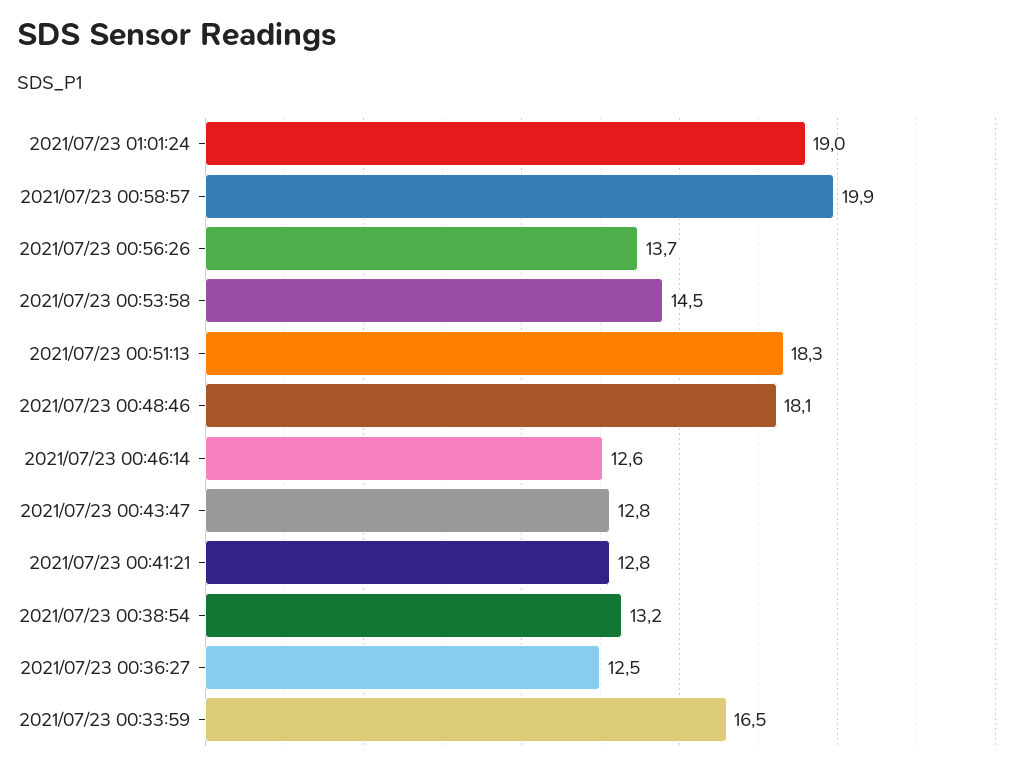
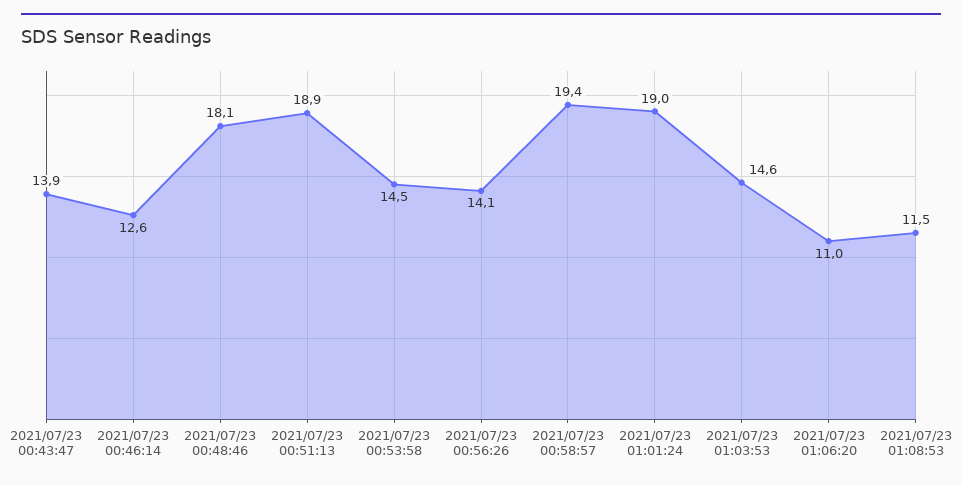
2021/07/23 00:58:57: 19.9 -> 19.4
2021/07/23 00:56:26: 13.7 -> 14.1
2021/07/23 00:51:13: 18.3 -> 18.9
2021/07/23 00:43:47: 12.8 -> 13.9
2021/07/23 00:41:21: 12.8 -> none
2021/07/23 00:38:54: 13.2 -> none
2021/07/23 00:36:27: 12.5 -> none
2021/07/23 00:33:59: 16.5 -> none
2021/07/23 01:03:53: none -> 14.6
2021/07/23 01:06:20: none -> 11
2021/07/23 01:08:53: none -> 11.5

